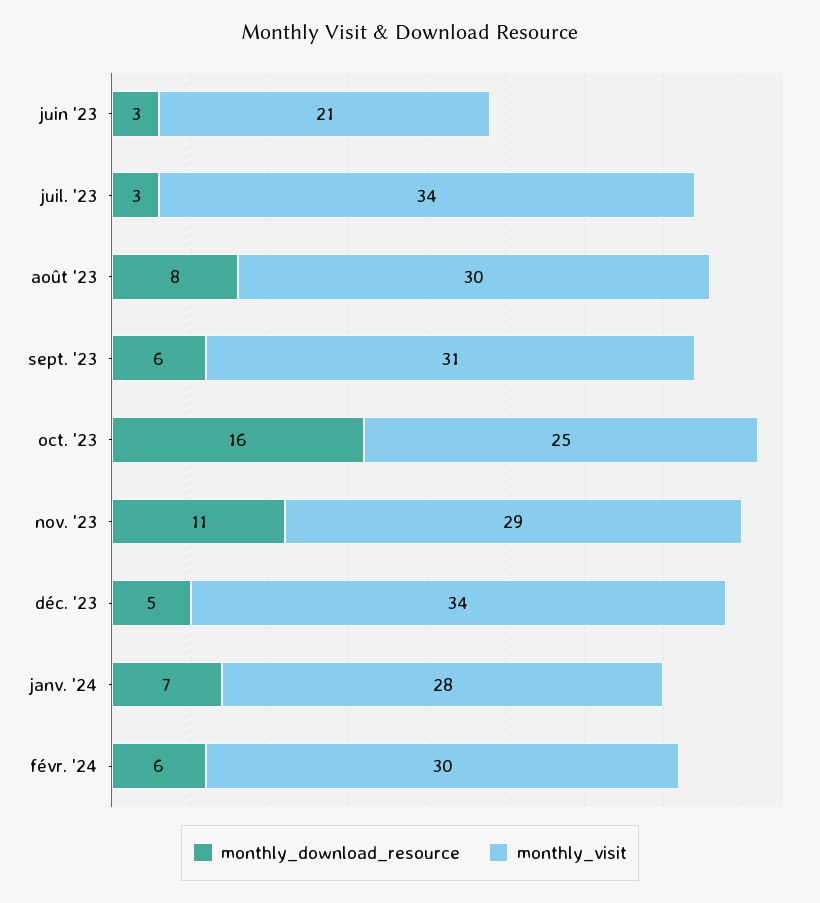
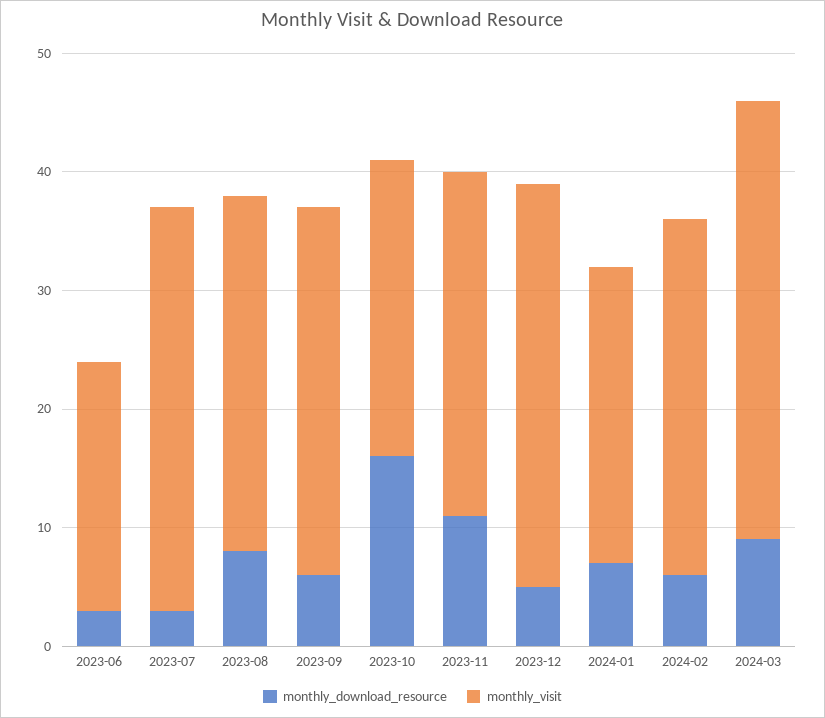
monthly_visit, janv. '24: 28 -> 25
monthly_download_resource, 2024-03: none -> 9
monthly_visit, 2024-03: none -> 37

